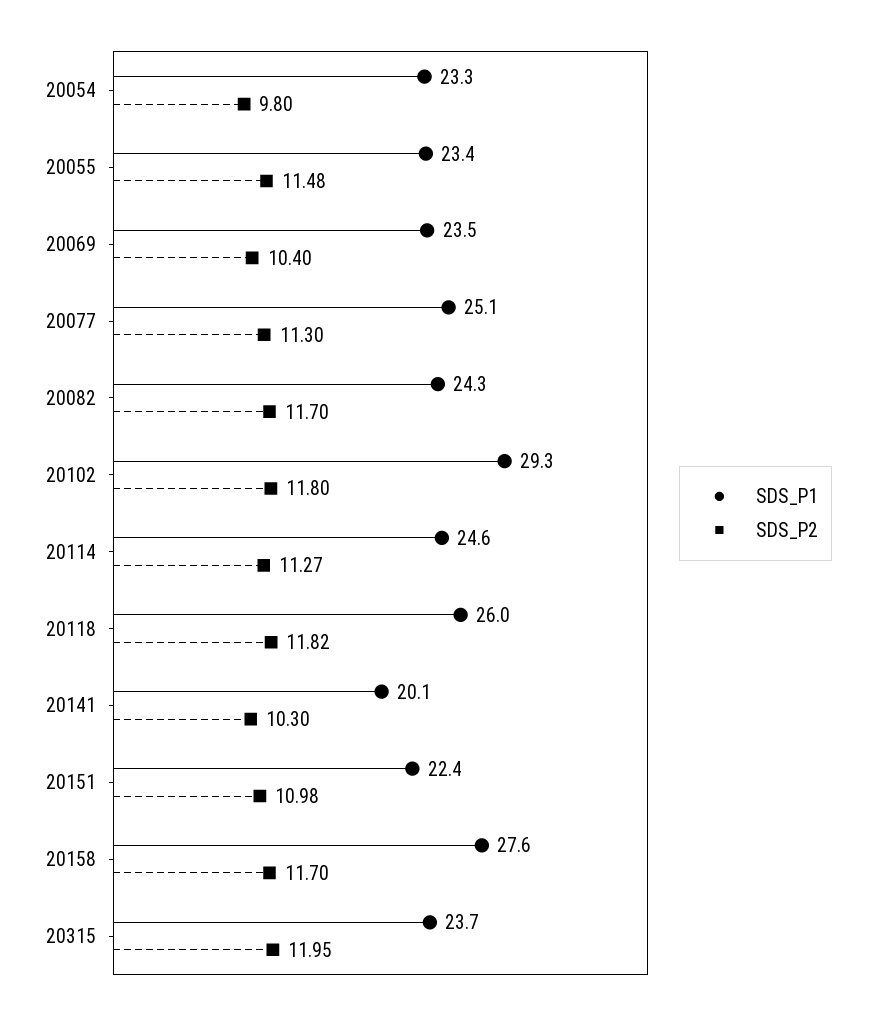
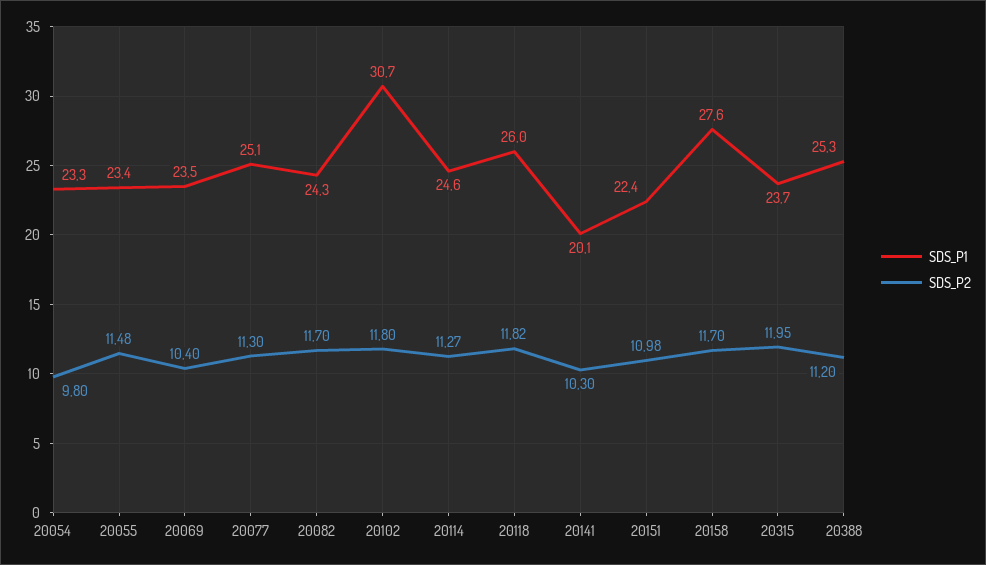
SDS_P1, 20102: 29.3 -> 30.7
SDS_P1, 20388: none -> 25.3
SDS_P2, 20388: none -> 11.2

